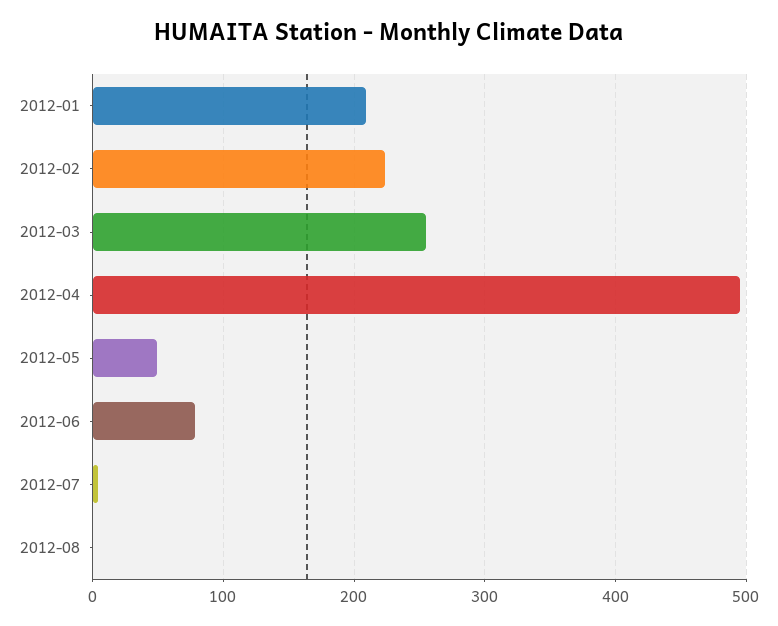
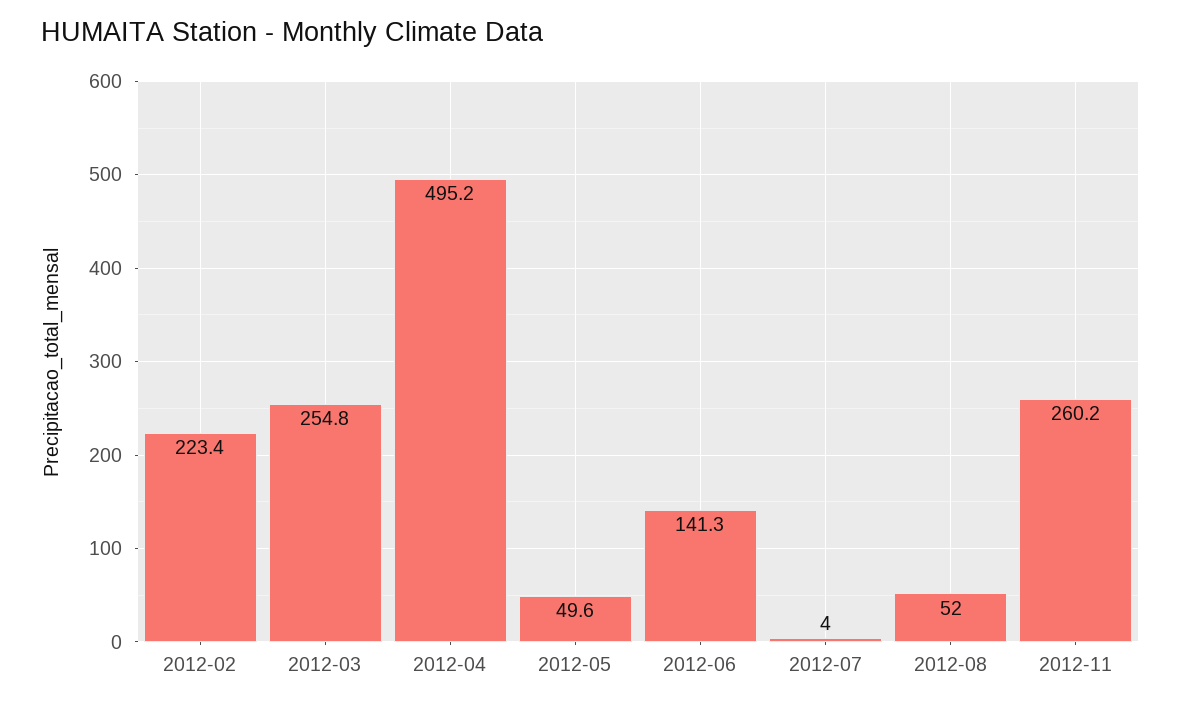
2012-01: 210 -> none
2012-06: 80 -> 141.3
2012-08: 0 -> 52
2012-11: none -> 260.2

